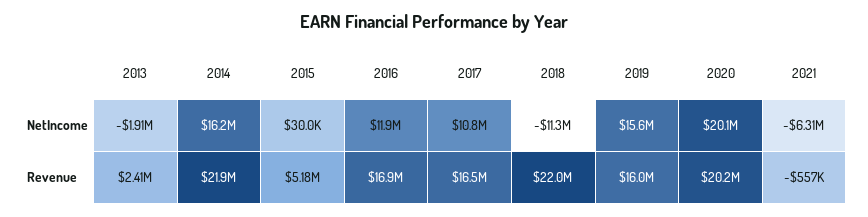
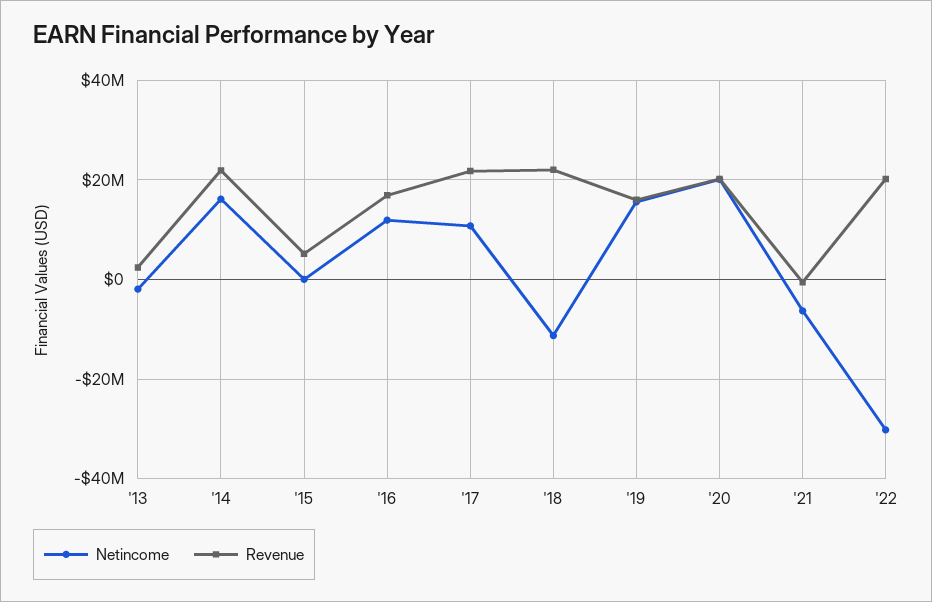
Revenue, 2017: 16500000 -> 22000000
NetIncome, '22: none -> -30000000
Revenue, '22: none -> 20000000

